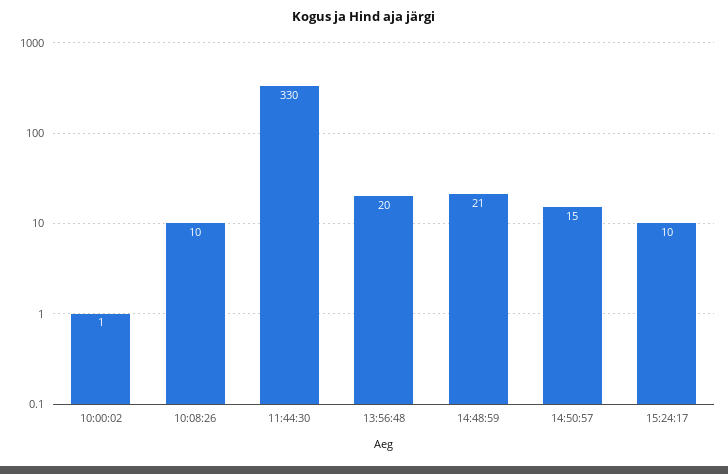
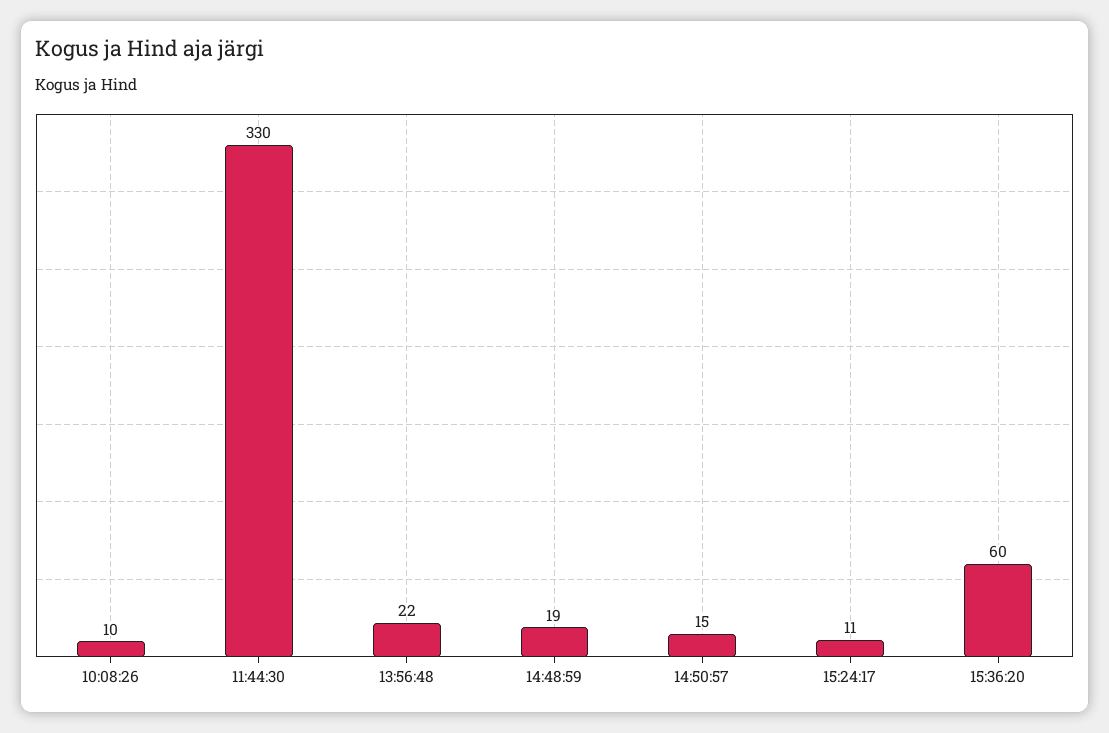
10:00:02: 1 -> none
13:56:48: 20 -> 22
14:48:59: 21 -> 19
15:24:17: 10 -> 11
15:36:20: none -> 60

